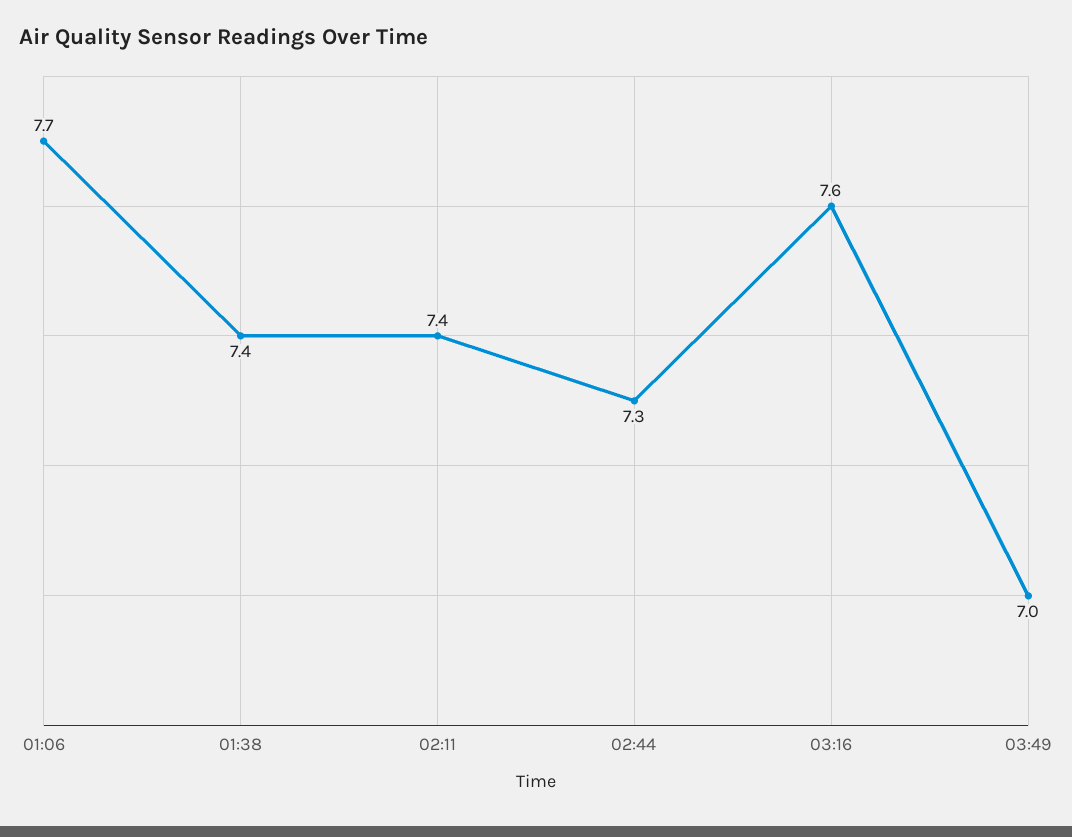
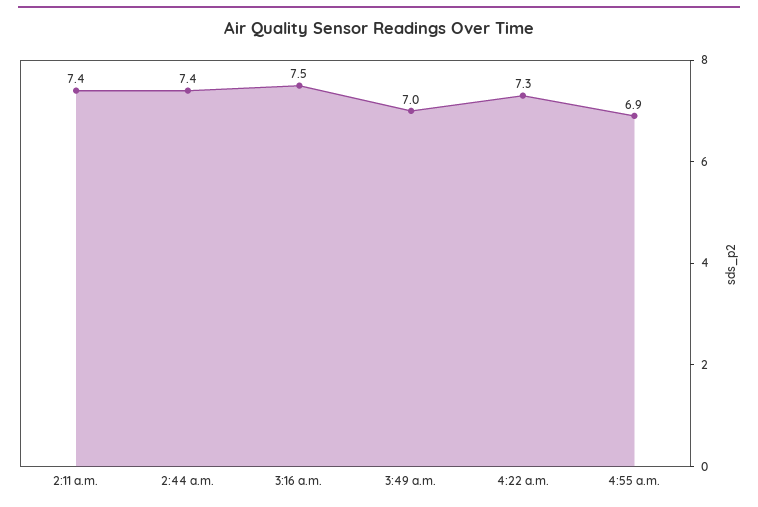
01:06: 7.7 -> none
01:38: 7.4 -> none
02:44: 7.3 -> 7.4
03:16: 7.6 -> 7.5
4:22 a.m.: none -> 7.3
4:55 a.m.: none -> 6.9

